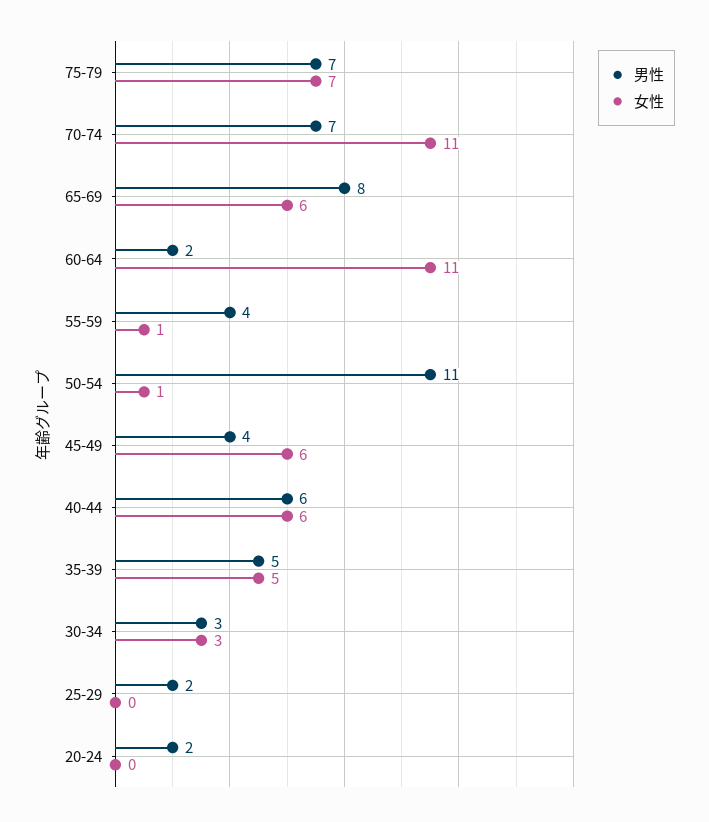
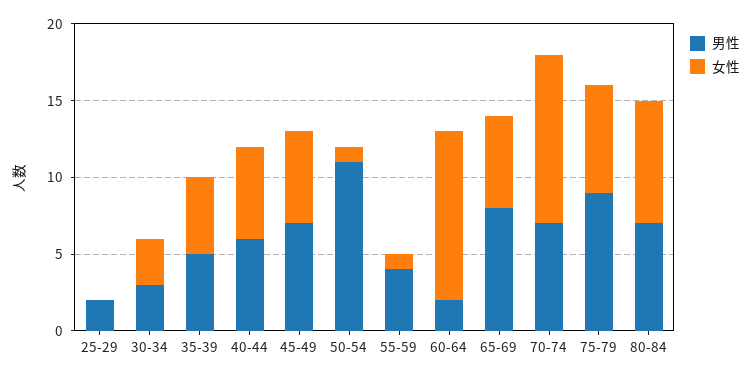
男性, 75-79: 7 -> 9
男性, 45-49: 4 -> 7
男性, 20-24: 2 -> none
女性, 20-24: 0 -> none
男性, 80-84: none -> 7
女性, 80-84: none -> 8

